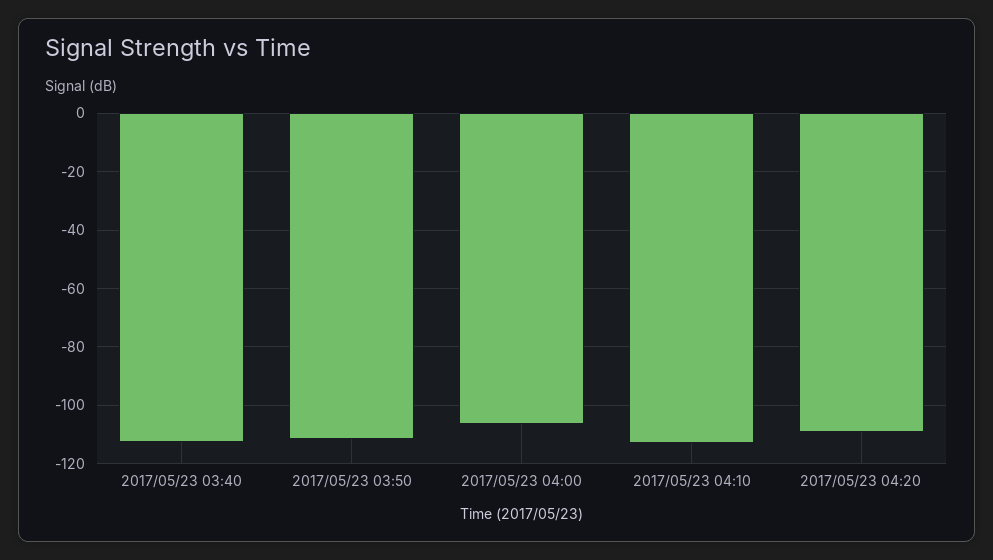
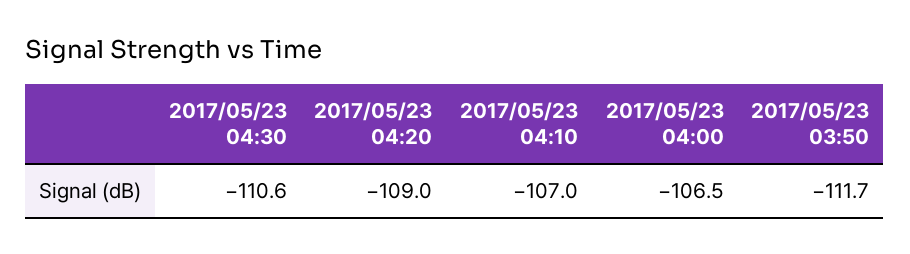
2017/05/23 03:40: -112.5 -> none
2017/05/23 04:10: -112.5 -> -107
2017/05/23 04:30: none -> -110.6

